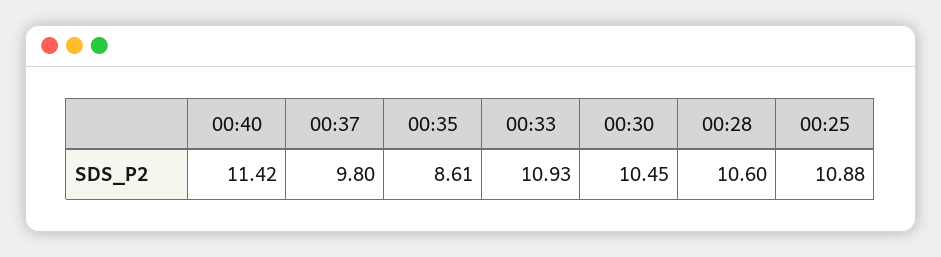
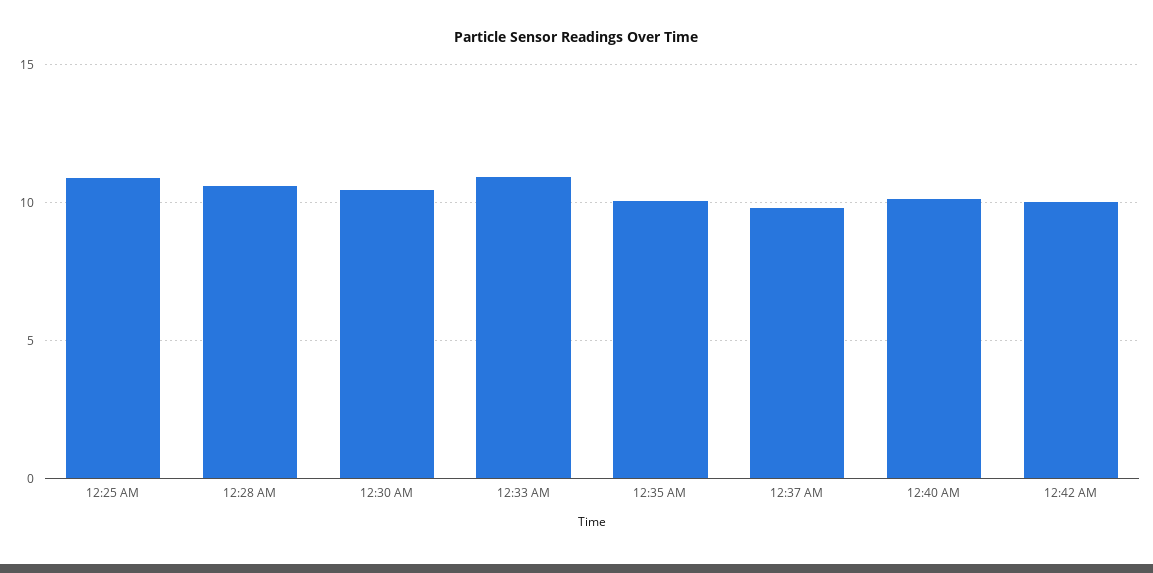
00:40: 11.42 -> 10
00:35: 8.61 -> 10
12:42 AM: none -> 10

